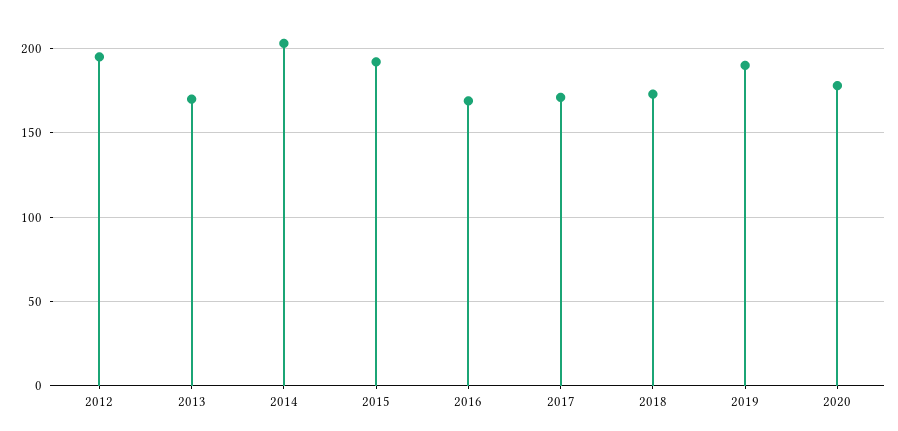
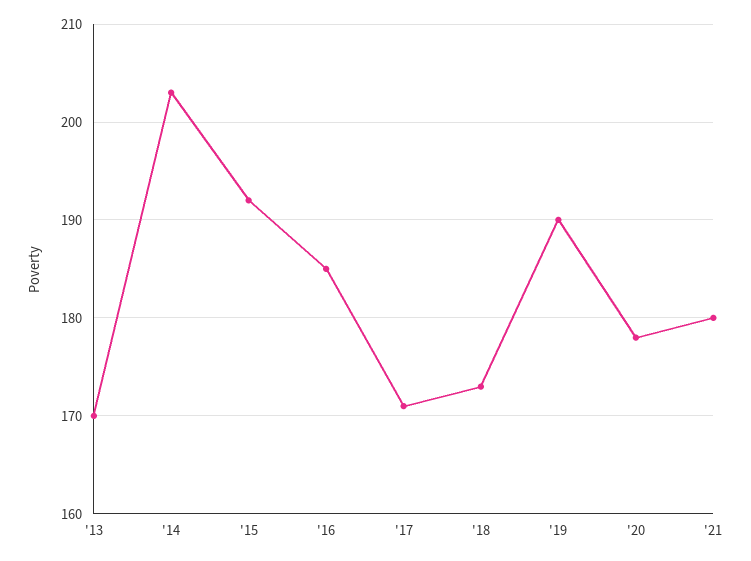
2012: 195 -> none
2016: 170 -> 185
'21: none -> 180

